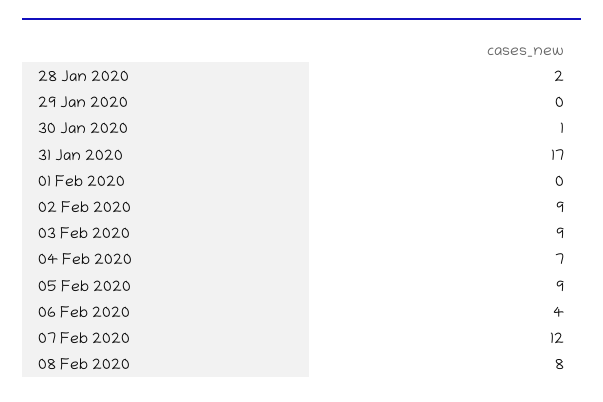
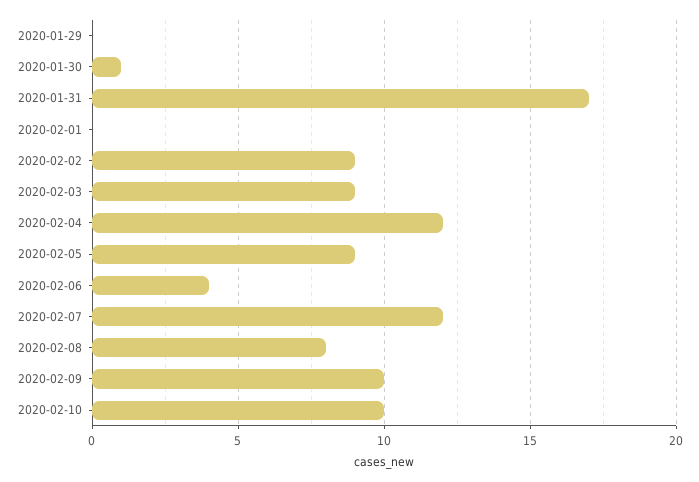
28 Jan 2020: 2 -> none
04 Feb 2020: 7 -> 12
2020-02-09: none -> 10
2020-02-10: none -> 10

